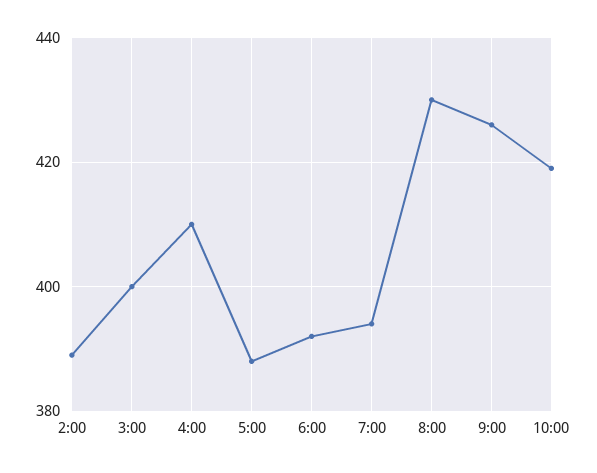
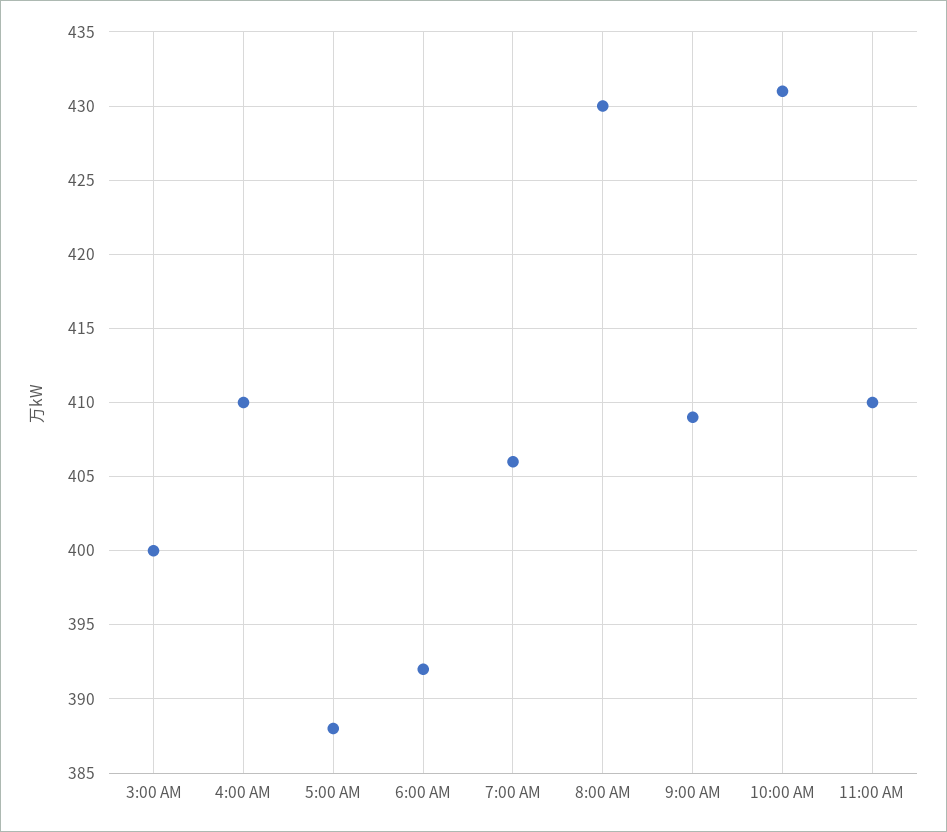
2:00: 390 -> none
7:00: 395 -> 406
9:00: 425 -> 409
10:00: 420 -> 431
11:00 AM: none -> 410

